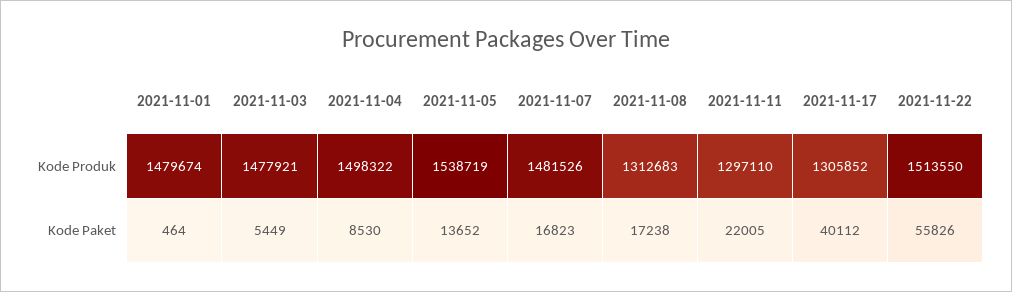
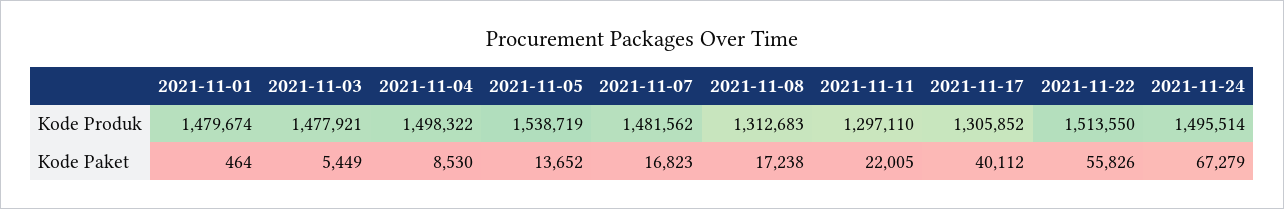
2021-11-07, Kode Produk: 1481526 -> 1481562
2021-11-24, Kode Produk: none -> 1495514
2021-11-24, Kode Paket: none -> 67279

